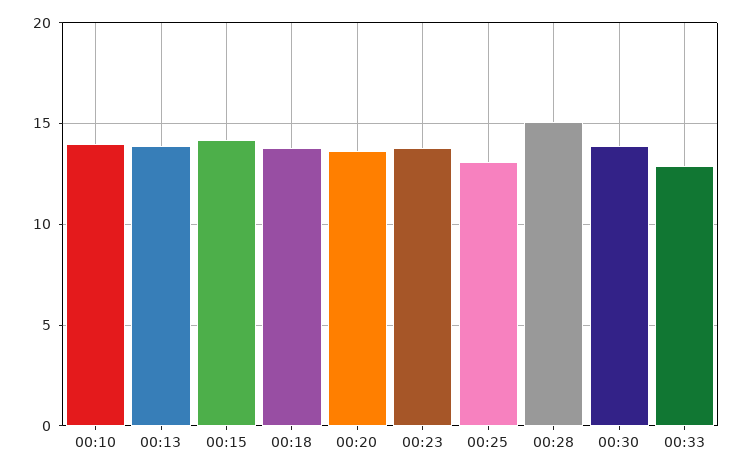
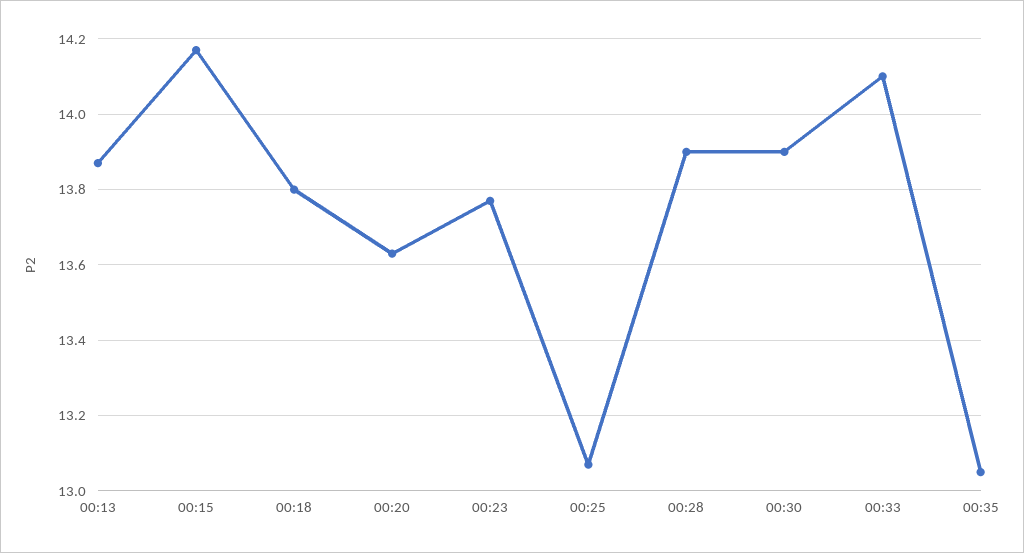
00:10: 14 -> none
00:28: 15 -> 13.9
00:33: 13 -> 14.1
00:35: none -> 13.05

